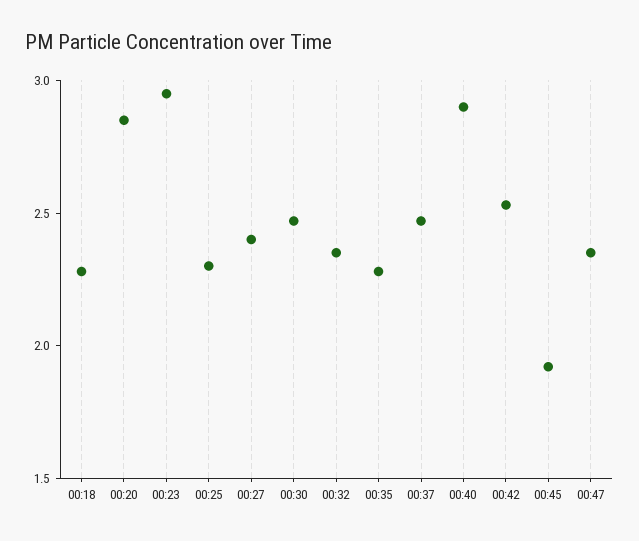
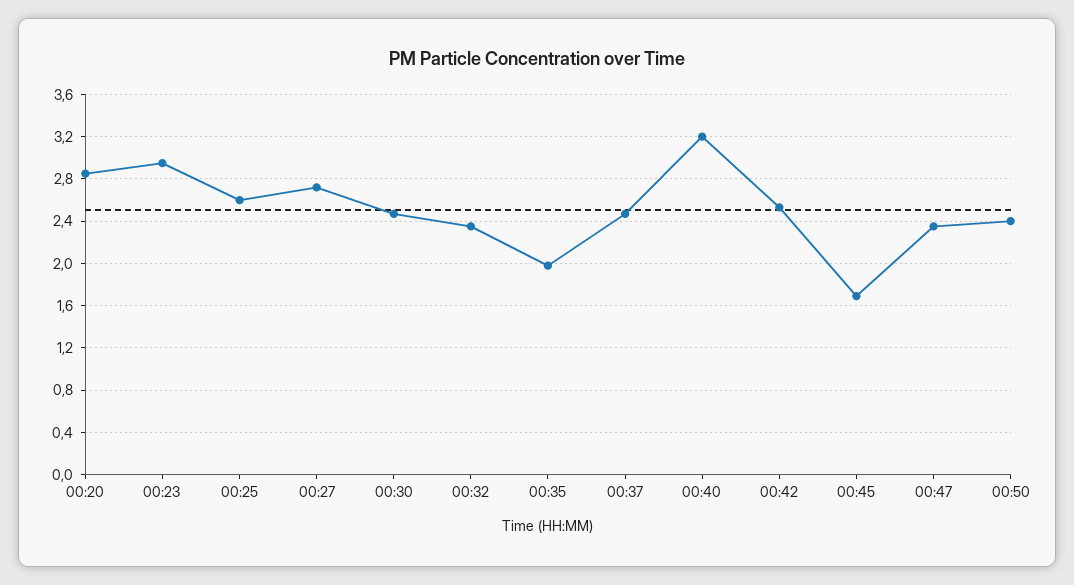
00:18: 2.3 -> none
00:25: 2.3 -> 2.6
00:27: 2.4 -> 2.7
00:35: 2.3 -> 2
00:40: 2.9 -> 3.2
00:45: 1.9 -> 1.7
00:50: none -> 2.4

